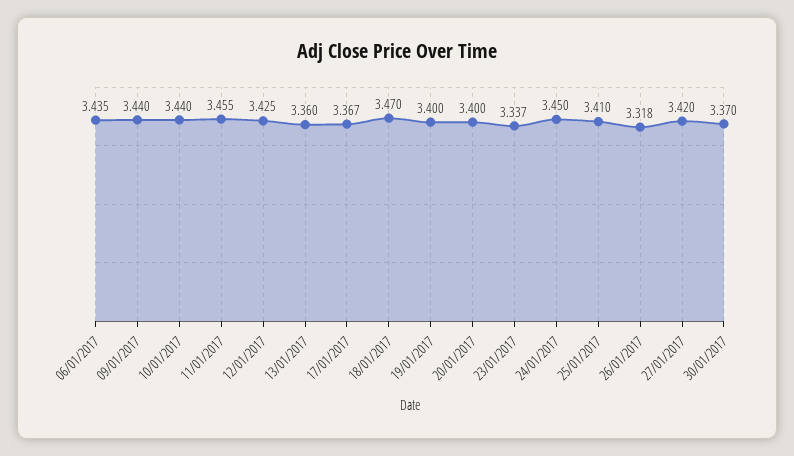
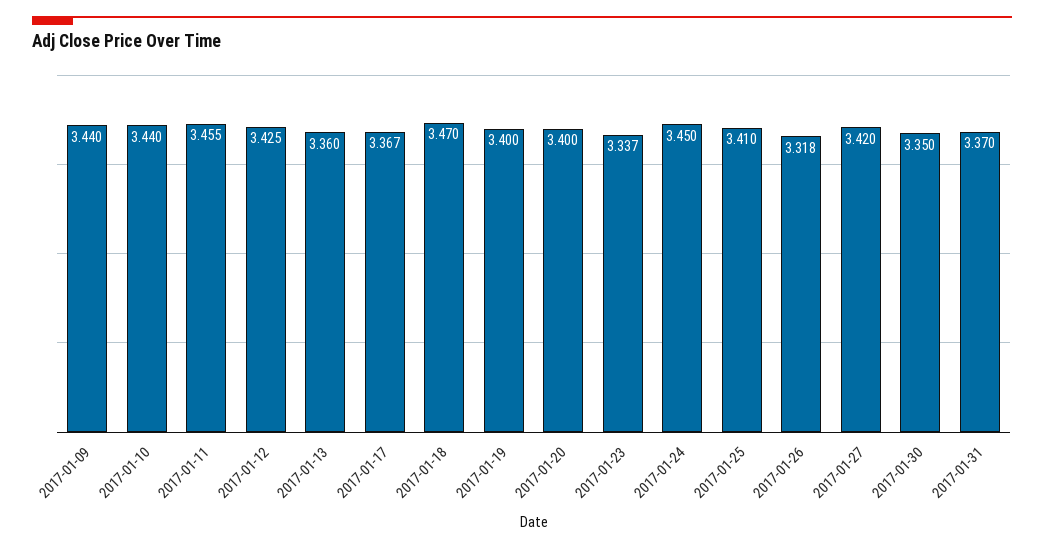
06/01/2017: 3.435 -> none
30/01/2017: 3.37 -> 3.35
2017-01-31: none -> 3.37

